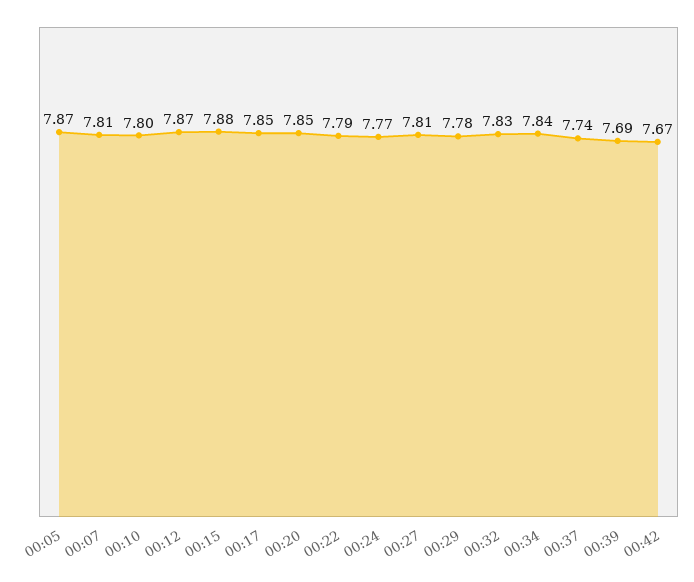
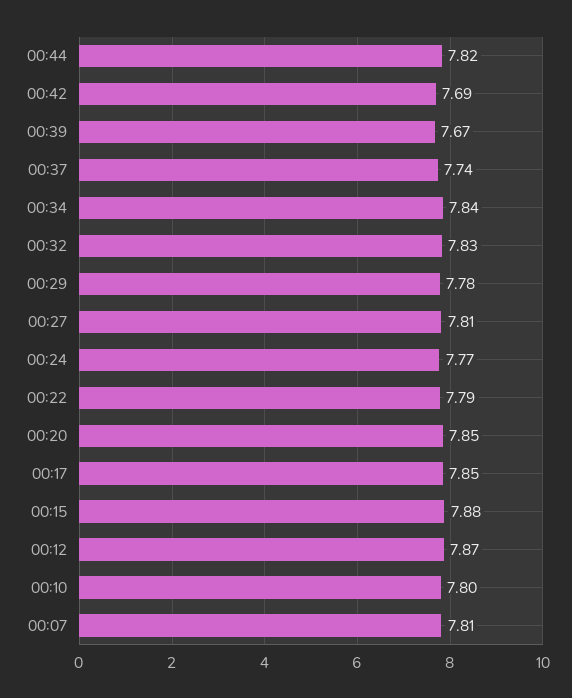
00:05: 7.87 -> none
00:39: 7.69 -> 7.67
00:42: 7.67 -> 7.69
00:44: none -> 7.82

